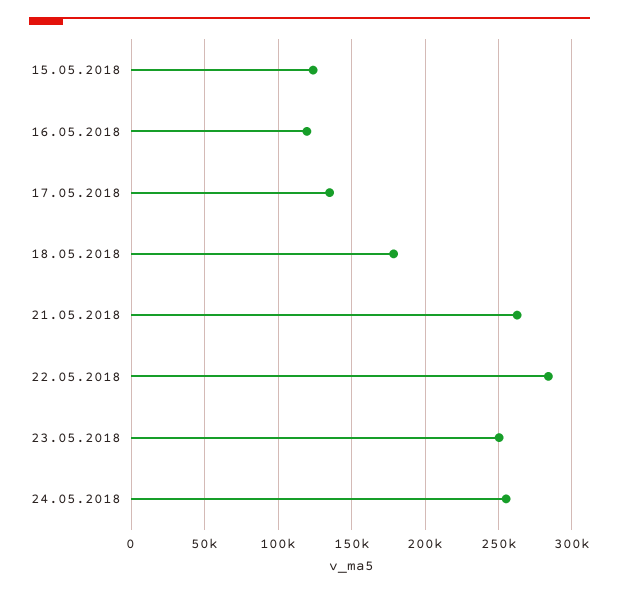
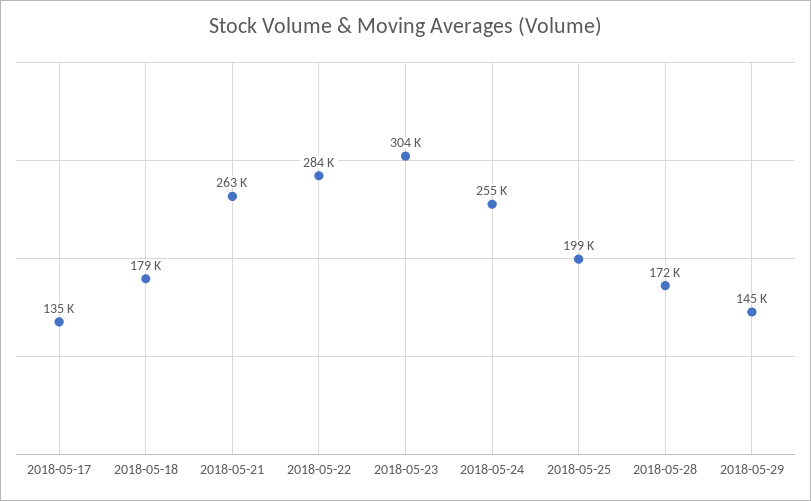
15.05.2018: 125000 -> none
16.05.2018: 120000 -> none
23.05.2018: 250000 -> 304000
2018-05-25: none -> 199000
2018-05-28: none -> 172000
2018-05-29: none -> 145000

